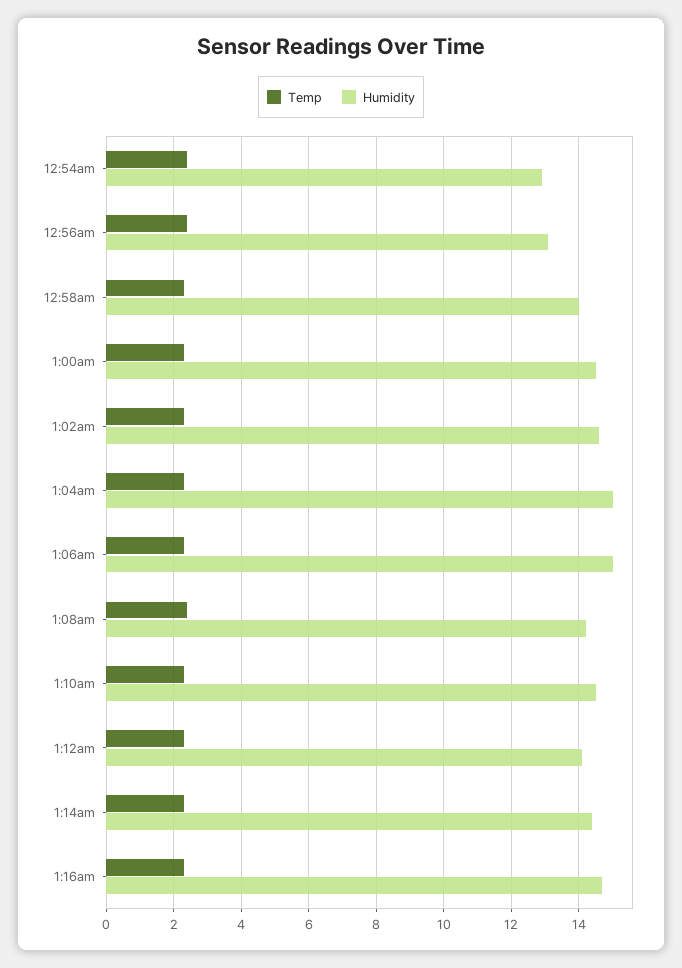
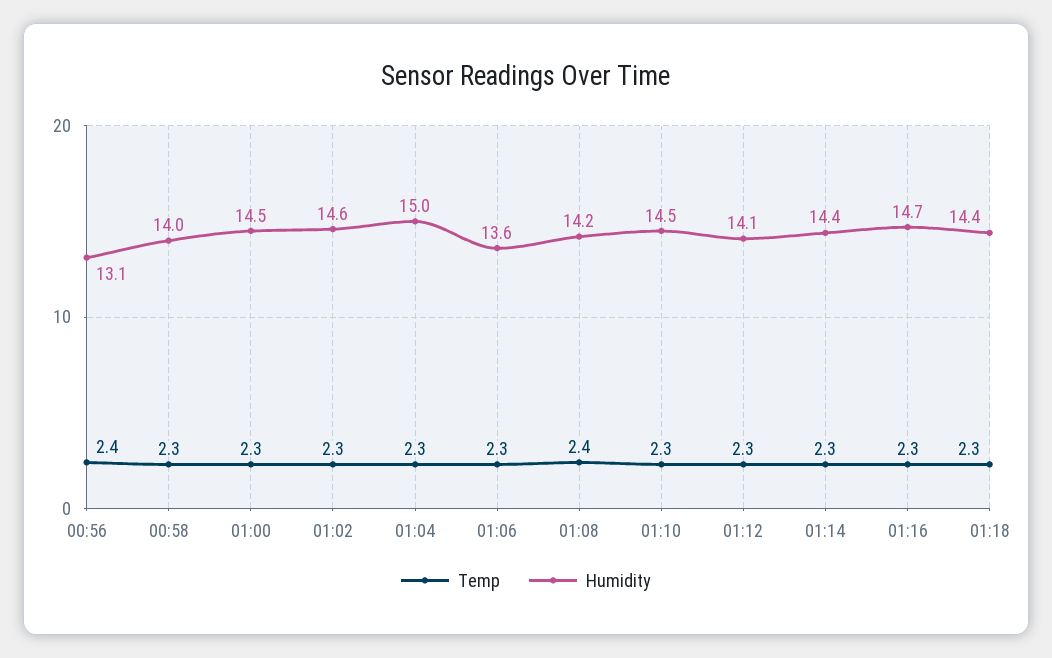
Temp, 12:54am: 2.5 -> none
Humidity, 12:54am: 13 -> none
Humidity, 1:06am: 15 -> 13.6
Temp, 01:18: none -> 2.3
Humidity, 01:18: none -> 14.4

